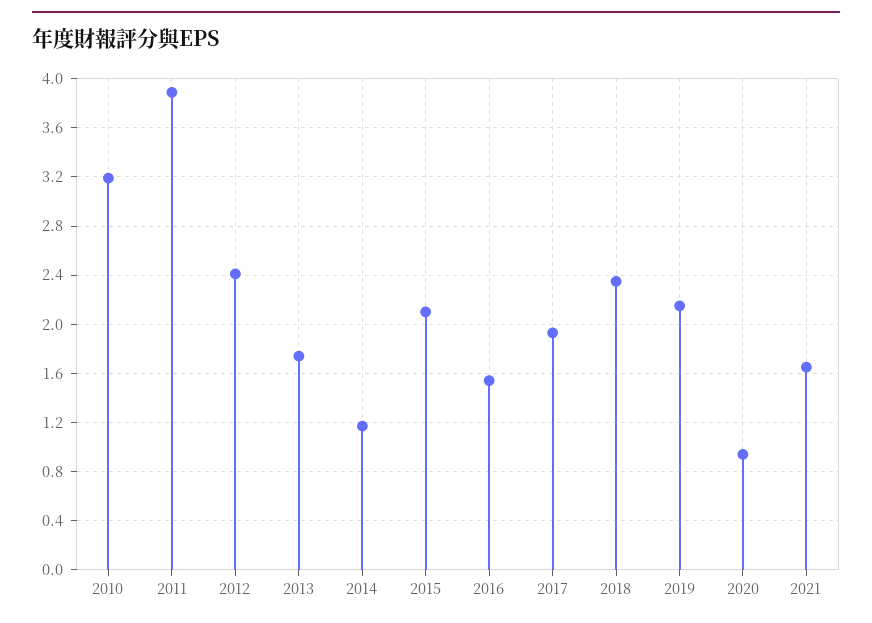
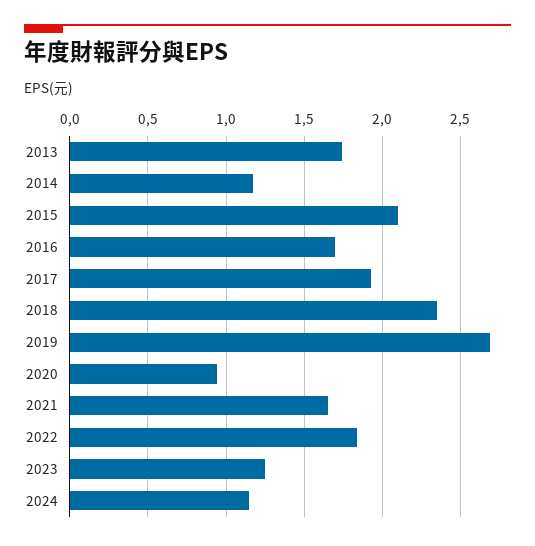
2010: 3.2 -> none
2011: 3.9 -> none
2012: 2.4 -> none
2016: 1.55 -> 1.7
2019: 2.15 -> 2.7
2022: none -> 1.85
2023: none -> 1.25
2024: none -> 1.15

